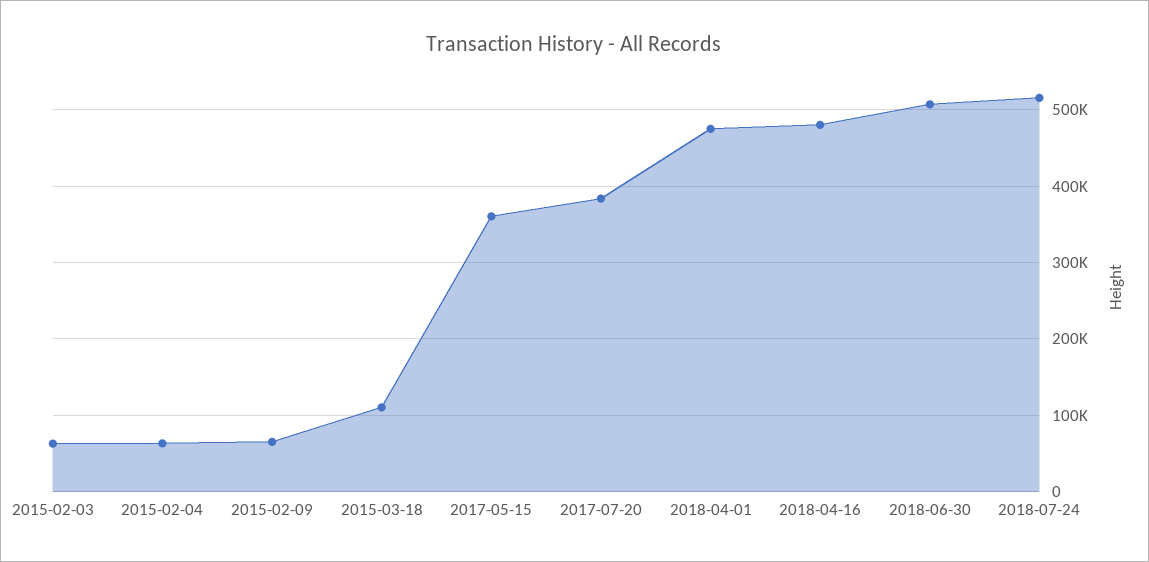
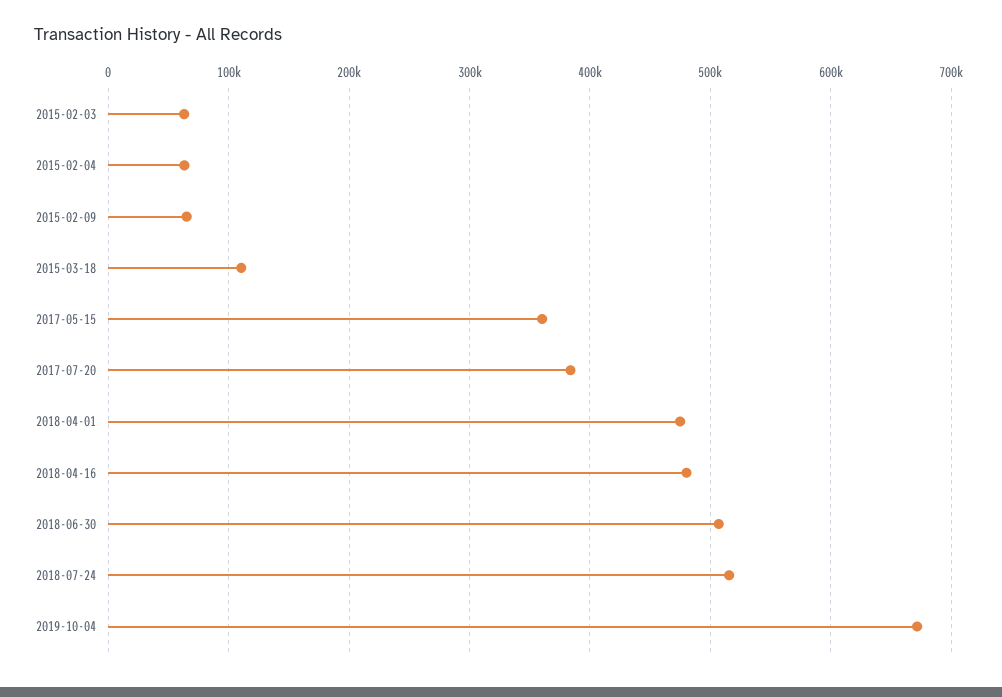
2019-10-04: none -> 670000

